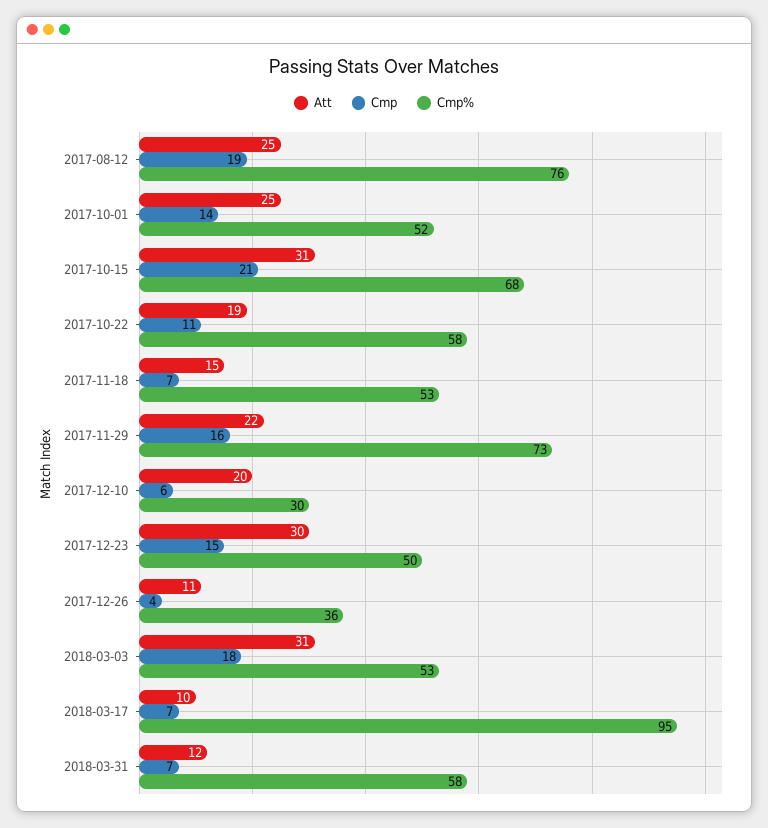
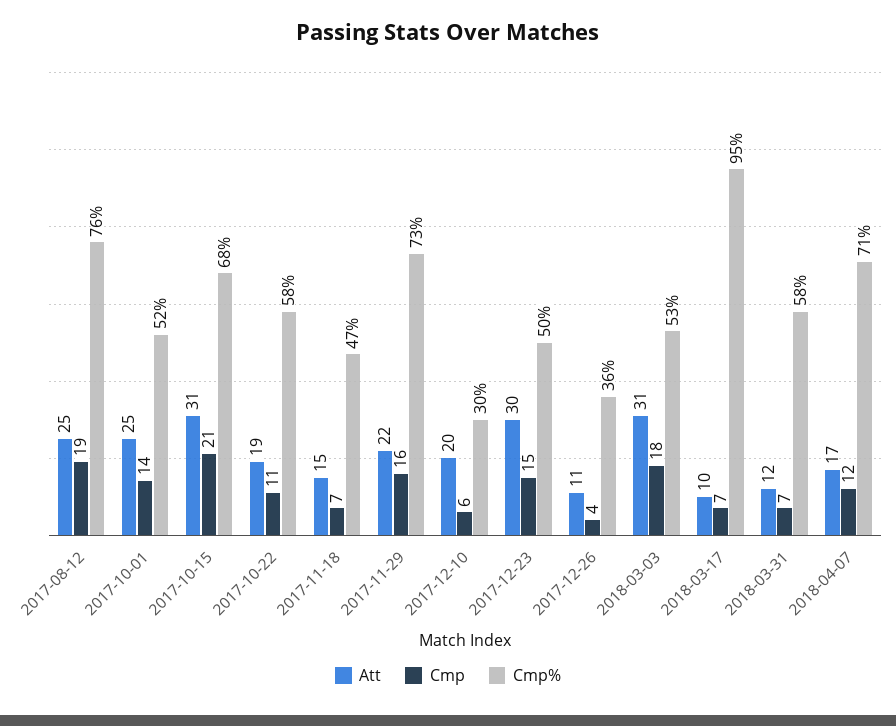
Cmp%, 2017-11-18: 53 -> 47
Att, 2018-04-07: none -> 17
Cmp, 2018-04-07: none -> 12
Cmp%, 2018-04-07: none -> 71

